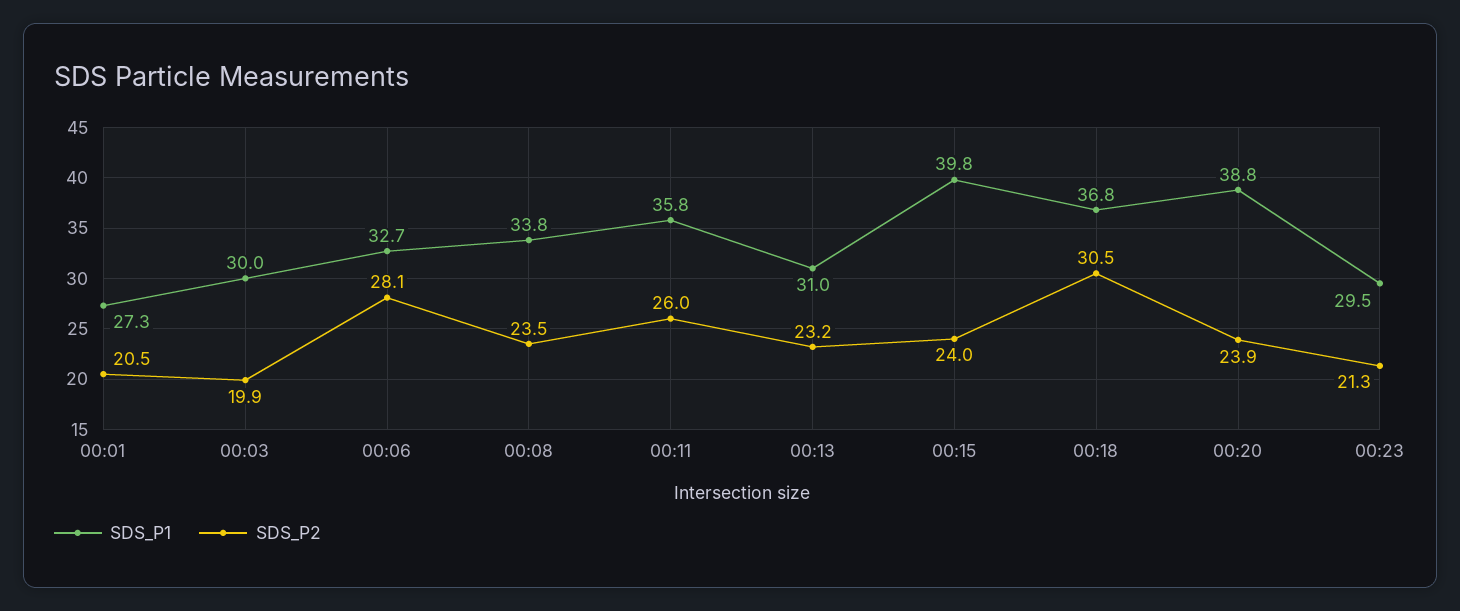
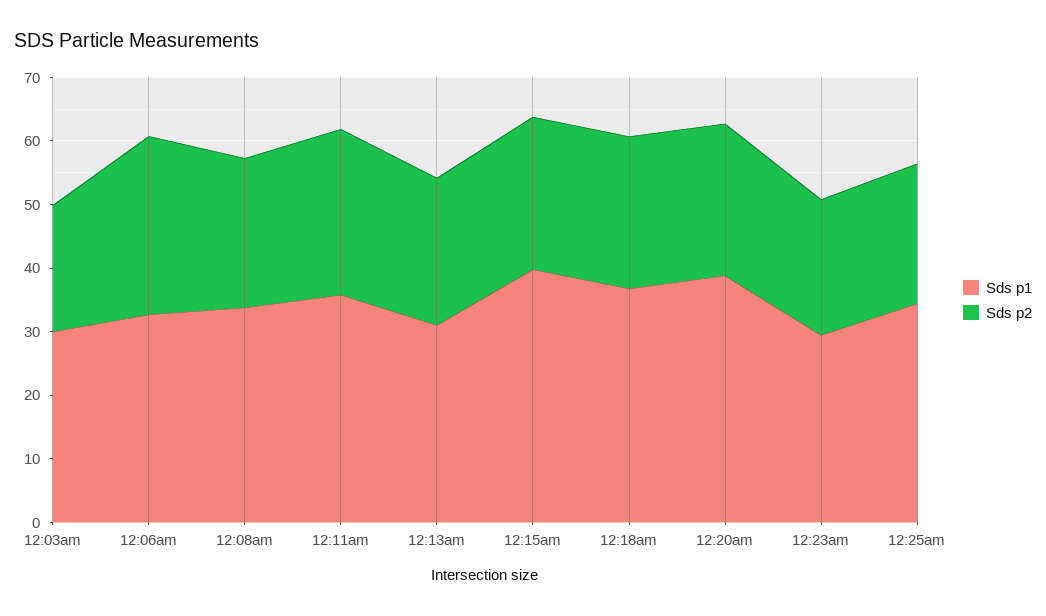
SDS_P1, 00:01: 27.3 -> none
SDS_P2, 00:01: 20.5 -> none
SDS_P2, 00:18: 30.5 -> 24
SDS_P1, 12:25am: none -> 34
SDS_P2, 12:25am: none -> 22

